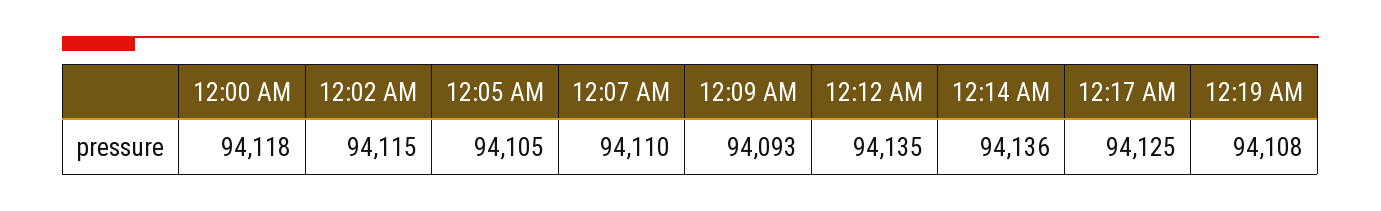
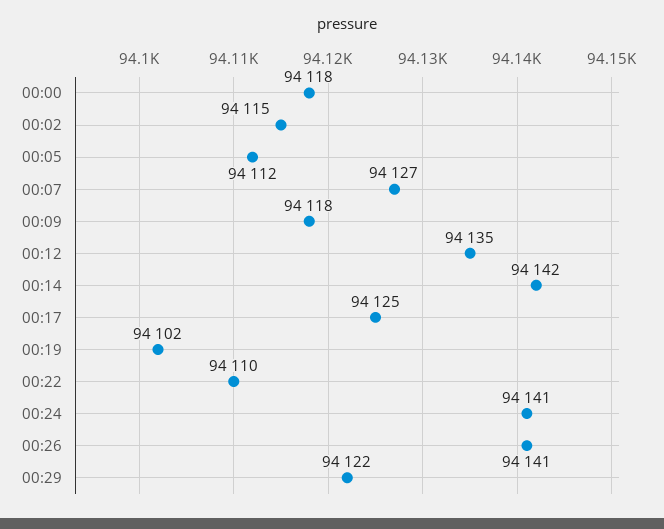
12:05 AM: 94105 -> 94112
12:07 AM: 94110 -> 94127
12:09 AM: 94093 -> 94118
12:14 AM: 94136 -> 94142
12:19 AM: 94108 -> 94102
00:22: none -> 94110
00:24: none -> 94141
00:26: none -> 94141
00:29: none -> 94122

